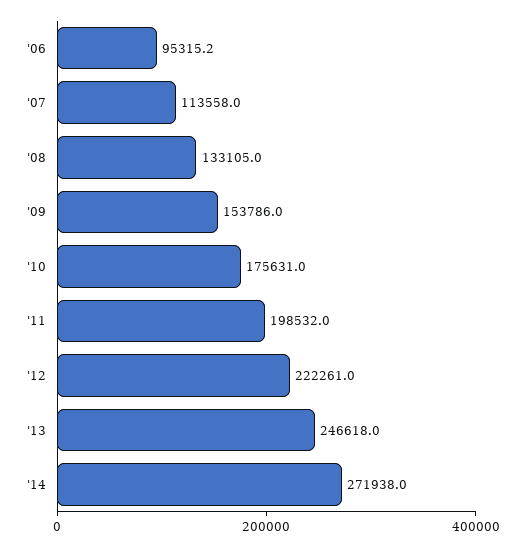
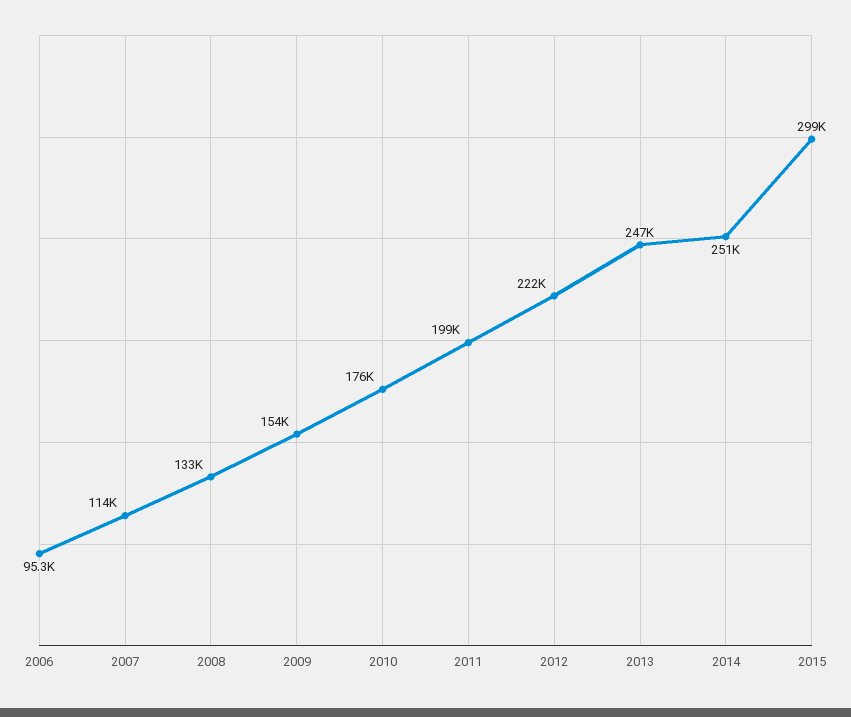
'14: 271938 -> 251000
2015: none -> 299000

